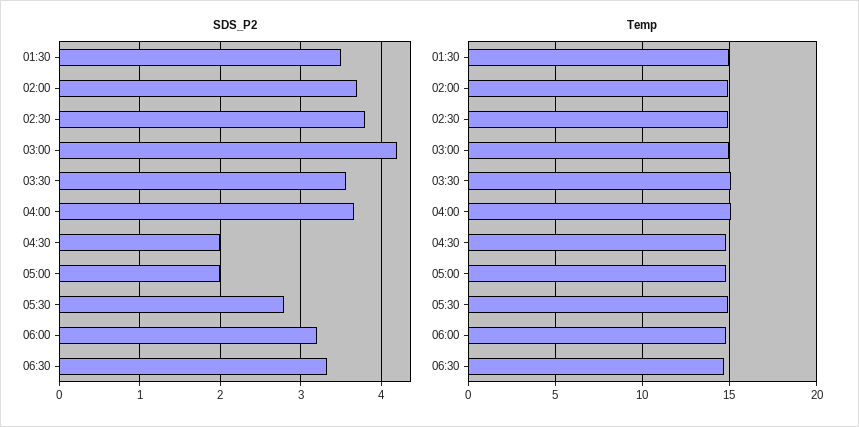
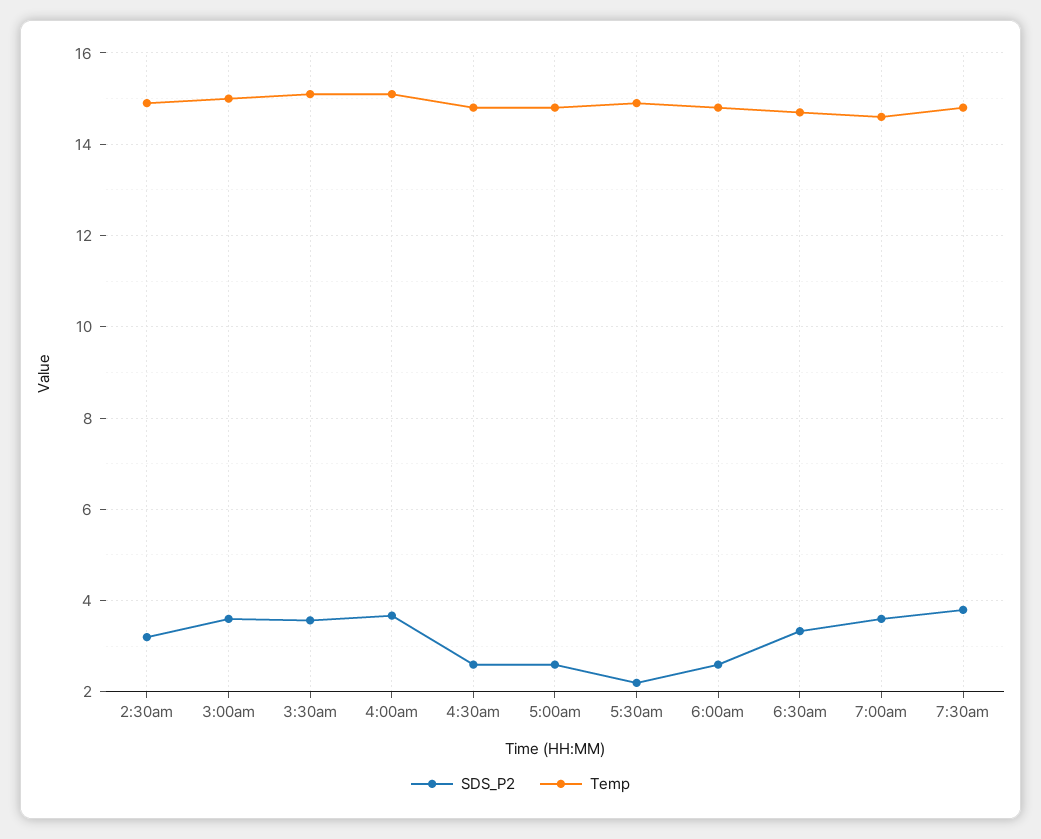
SDS_P2, 01:30: 3.5 -> none
SDS_P2, 02:00: 3.7 -> none
SDS_P2, 02:30: 3.8 -> 3.2
SDS_P2, 03:00: 4.2 -> 3.6
SDS_P2, 04:30: 2 -> 2.6
SDS_P2, 05:00: 2 -> 2.6
SDS_P2, 05:30: 2.8 -> 2.2
SDS_P2, 06:00: 3.2 -> 2.6
Temp, 01:30: 15 -> none
Temp, 02:00: 15 -> none
SDS_P2, 7:00am: none -> 3.6
Temp, 7:00am: none -> 14.6
SDS_P2, 7:30am: none -> 3.8
Temp, 7:30am: none -> 14.8

